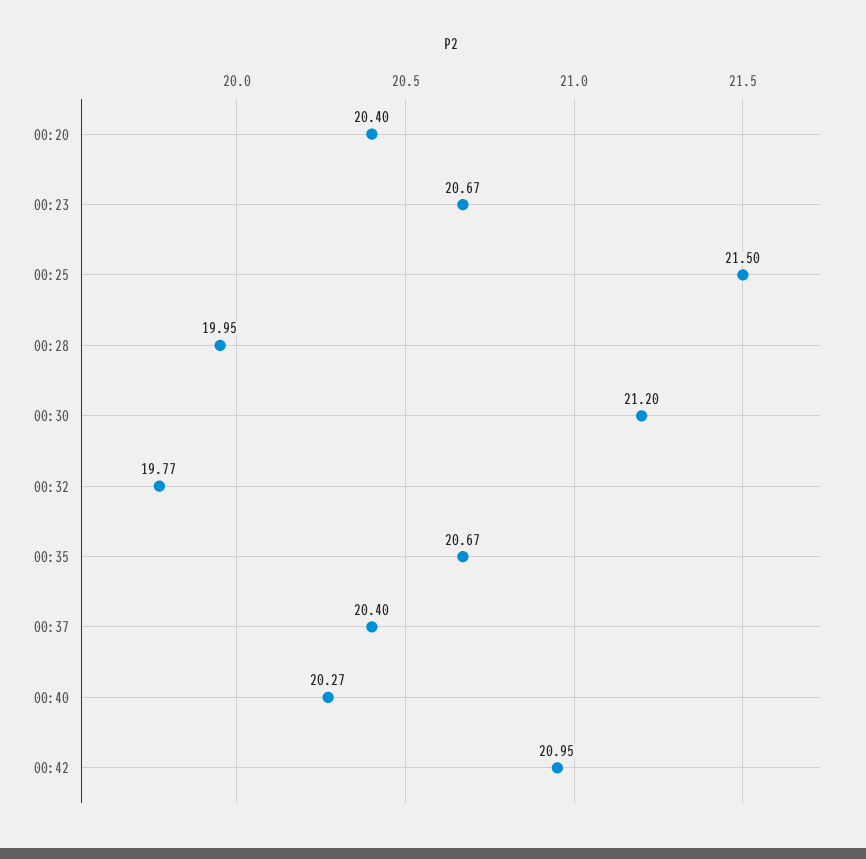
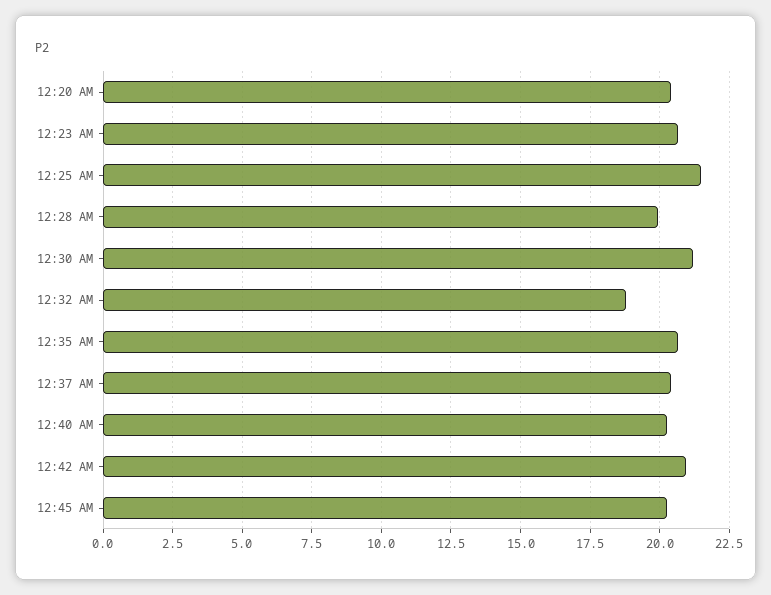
00:32: 19.77 -> 18.75
12:45 AM: none -> 20.25

